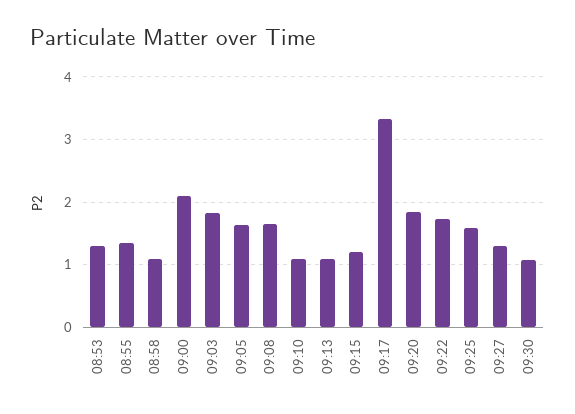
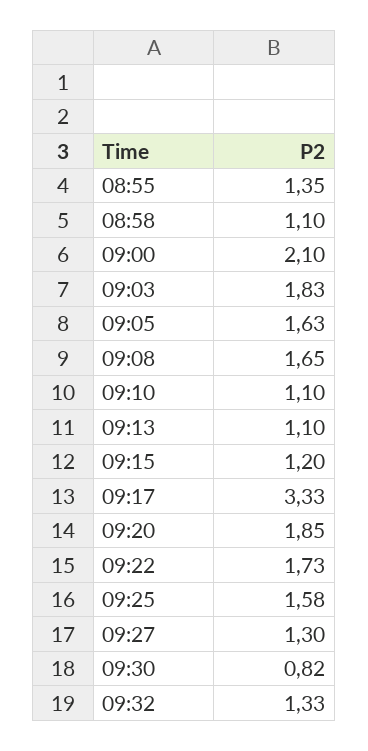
08:53: 1.3 -> none
09:30: 1.1 -> 0.82
09:32: none -> 1.33

